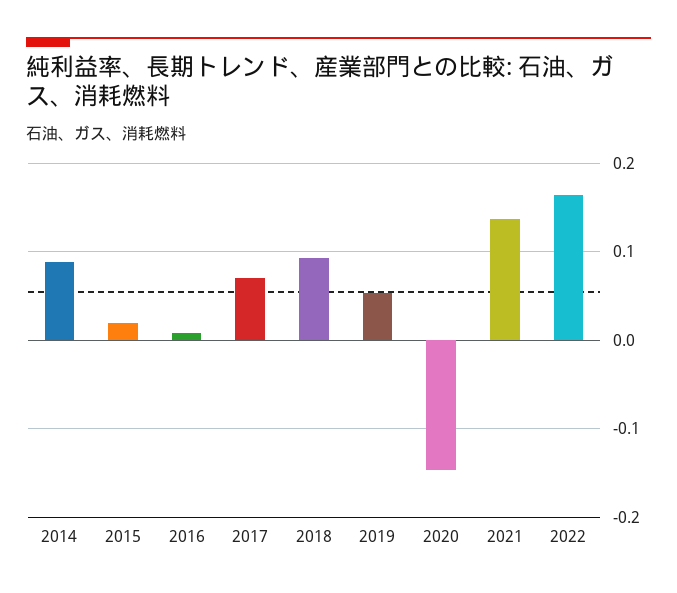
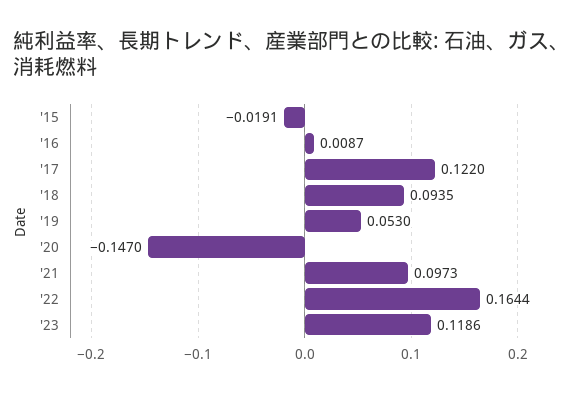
2014: 0.09 -> none
2015: 0.02 -> -0.0191
2017: 0.07 -> 0.122
2021: 0.14 -> 0.0973
'23: none -> 0.1186

